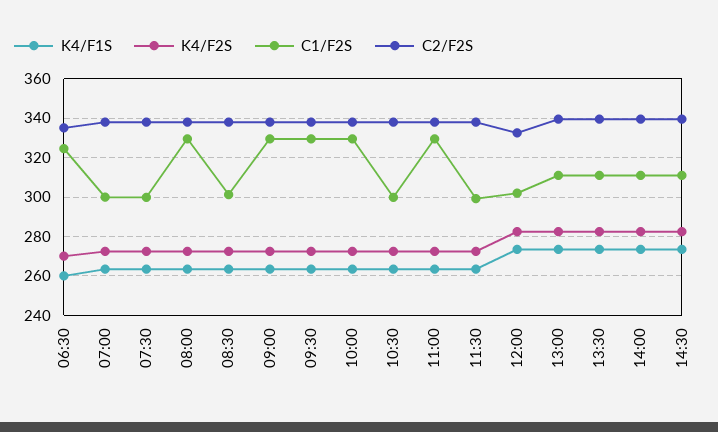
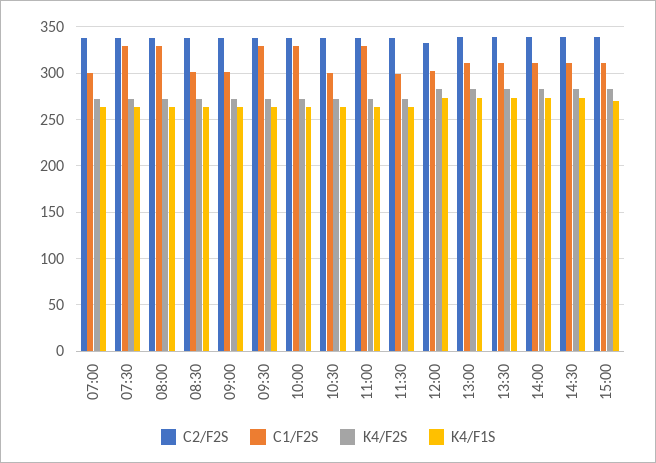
K4/F1S, 06:30: 260 -> none
K4/F2S, 06:30: 270 -> none
C1/F2S, 06:30: 325 -> none
C2/F2S, 06:30: 335 -> none
C1/F2S, 07:30: 300 -> 330
C1/F2S, 09:00: 330 -> 300
C2/F2S, 15:00: none -> 340
C1/F2S, 15:00: none -> 310
K4/F2S, 15:00: none -> 280
K4/F1S, 15:00: none -> 270

